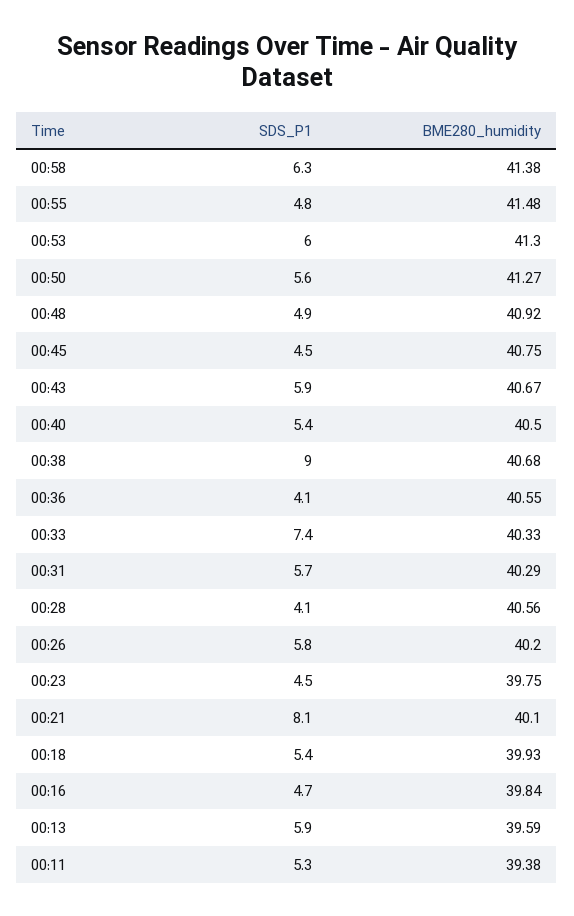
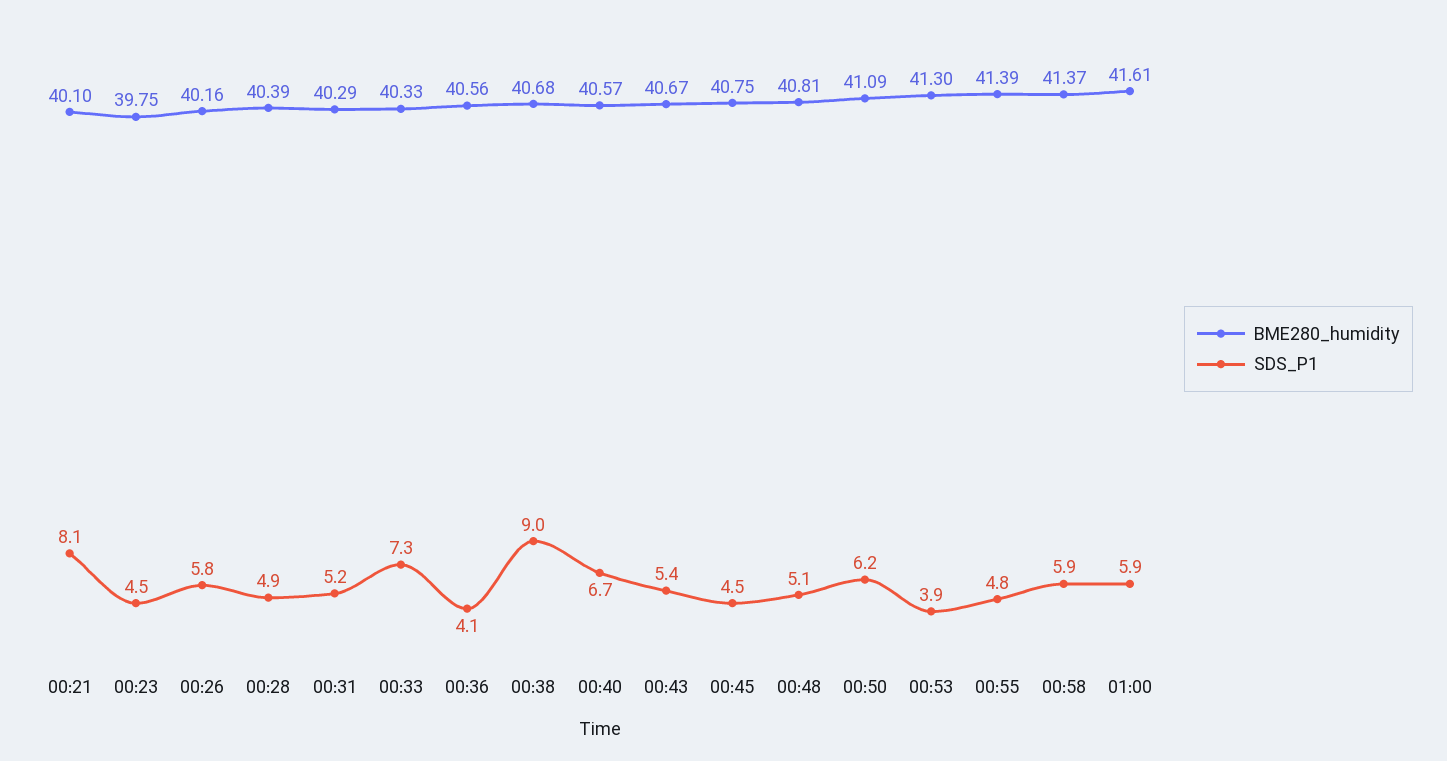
SDS_P1, 00:58: 6.3 -> 5.9
BME280_humidity, 00:58: 41.38 -> 41.37
BME280_humidity, 00:55: 41.48 -> 41.39
SDS_P1, 00:53: 6 -> 3.9
SDS_P1, 00:50: 5.6 -> 6.2
BME280_humidity, 00:50: 41.27 -> 41.09
SDS_P1, 00:48: 4.9 -> 5.1
BME280_humidity, 00:48: 40.92 -> 40.81
SDS_P1, 00:43: 5.9 -> 5.4
SDS_P1, 00:40: 5.4 -> 6.7
BME280_humidity, 00:40: 40.5 -> 40.57
BME280_humidity, 00:36: 40.55 -> 40.56
SDS_P1, 00:33: 7.4 -> 7.3
SDS_P1, 00:31: 5.7 -> 5.2
SDS_P1, 00:28: 4.1 -> 4.9
BME280_humidity, 00:28: 40.56 -> 40.39
BME280_humidity, 00:26: 40.2 -> 40.16
SDS_P1, 00:18: 5.4 -> none
BME280_humidity, 00:18: 39.93 -> none
SDS_P1, 00:16: 4.7 -> none
BME280_humidity, 00:16: 39.84 -> none
SDS_P1, 00:13: 5.9 -> none
BME280_humidity, 00:13: 39.59 -> none
SDS_P1, 00:11: 5.3 -> none
BME280_humidity, 00:11: 39.38 -> none
BME280_humidity, 01:00: none -> 41.61
SDS_P1, 01:00: none -> 5.9

